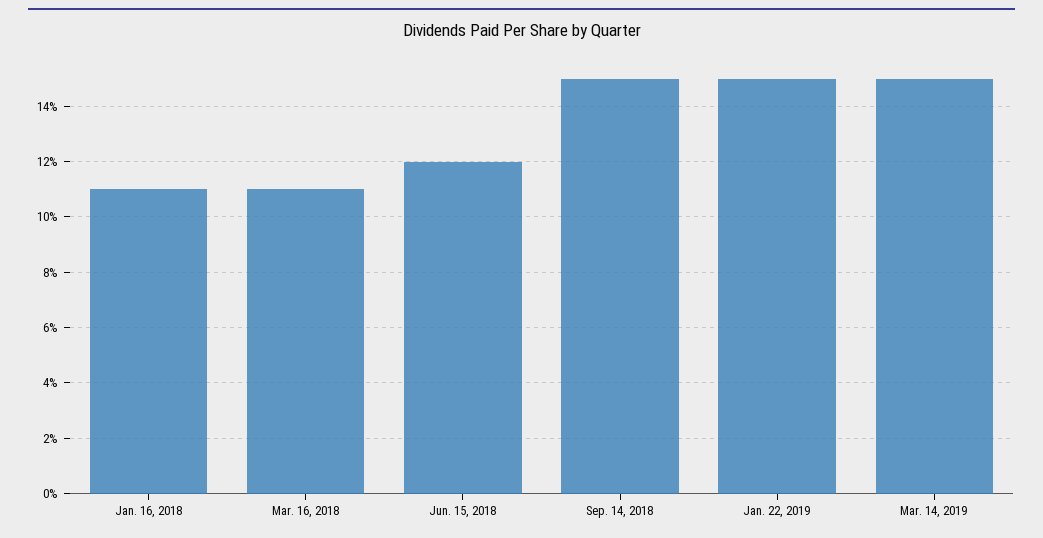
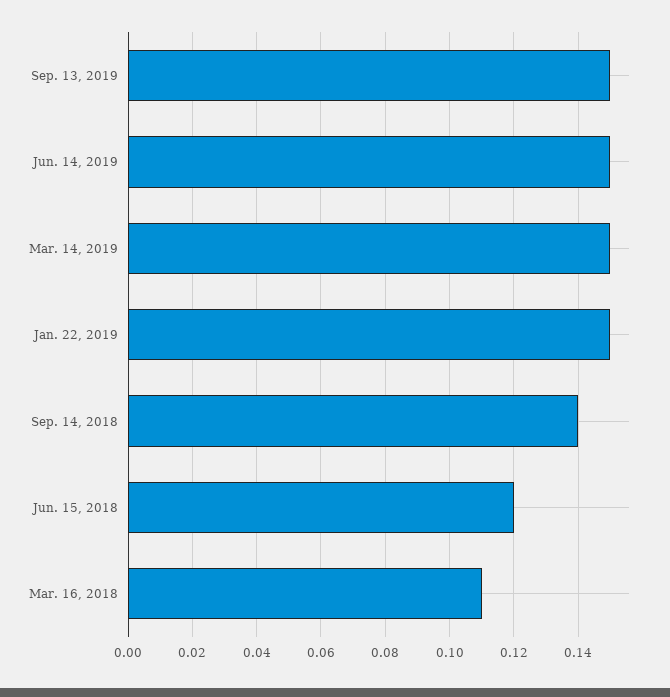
Jan. 16, 2018: 0.11 -> none
Sep. 14, 2018: 0.15 -> 0.14
Sep. 13, 2019: none -> 0.15
Jun. 14, 2019: none -> 0.15

